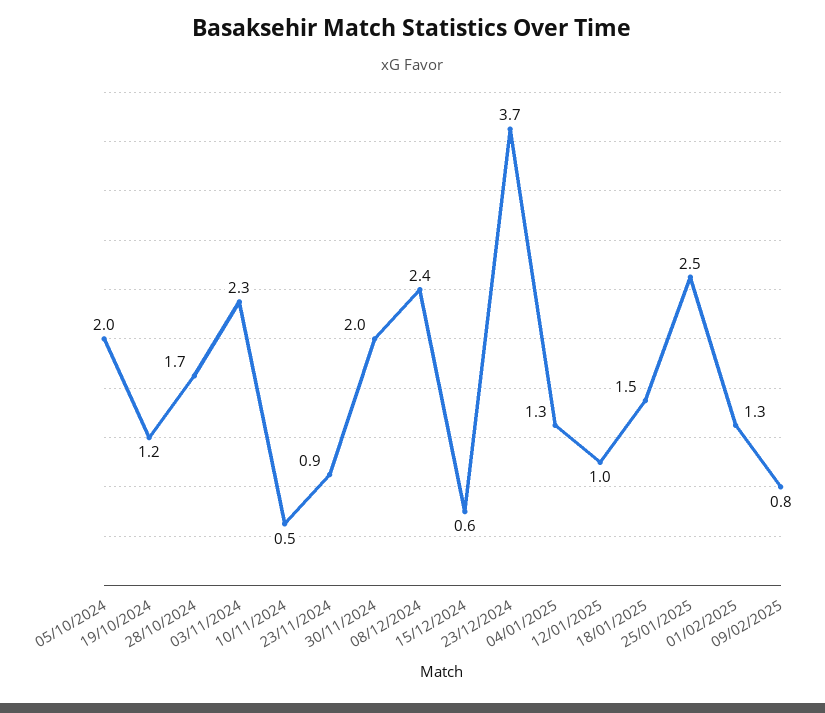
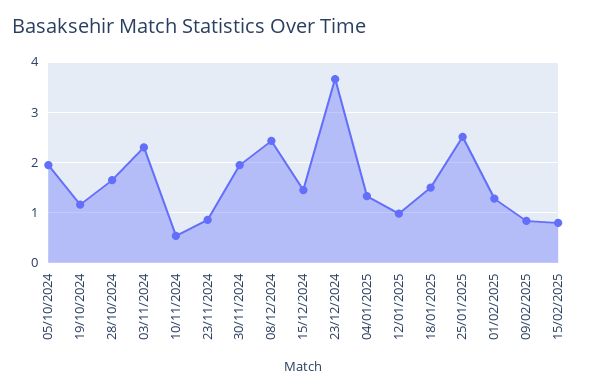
15/12/2024: 0.6 -> 1.4
15/02/2025: none -> 0.8

